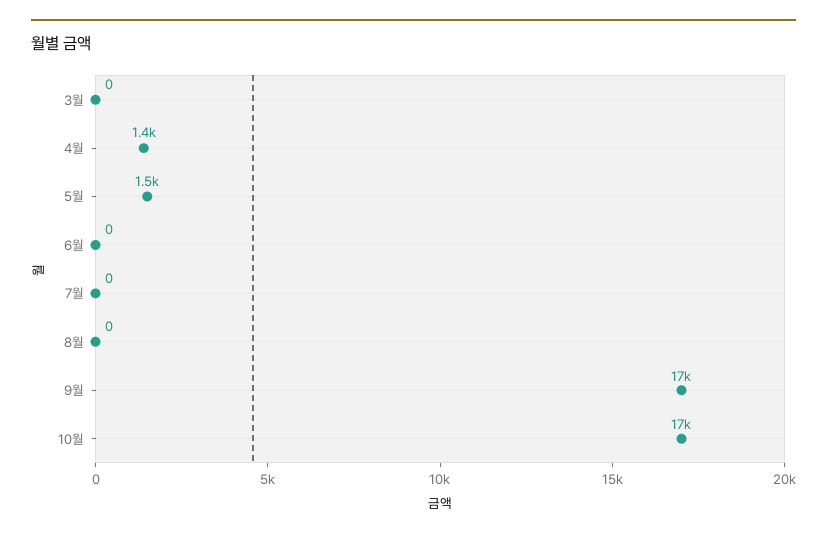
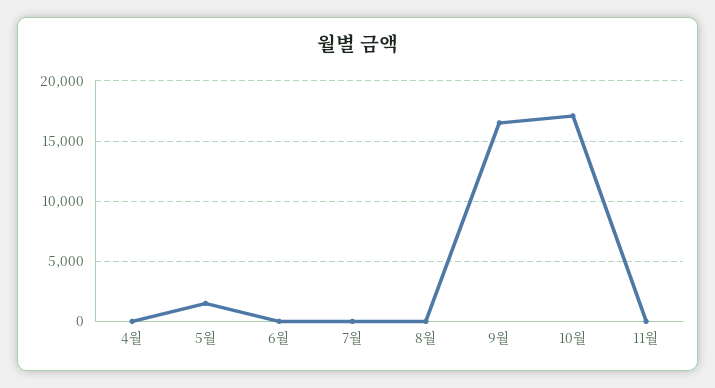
3월: 0 -> none
4월: 1400 -> 0
11월: none -> 0

